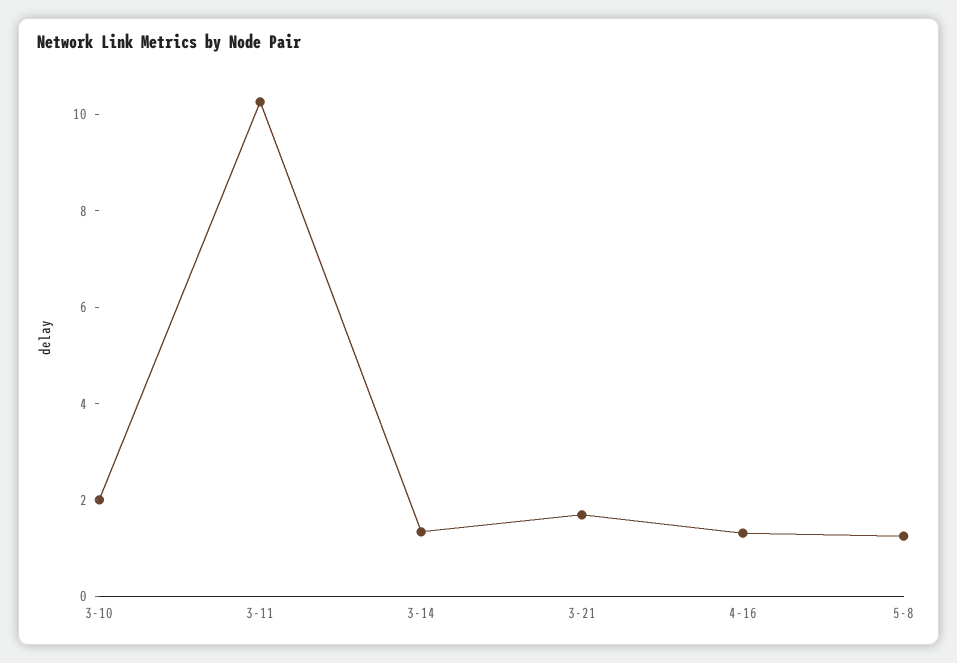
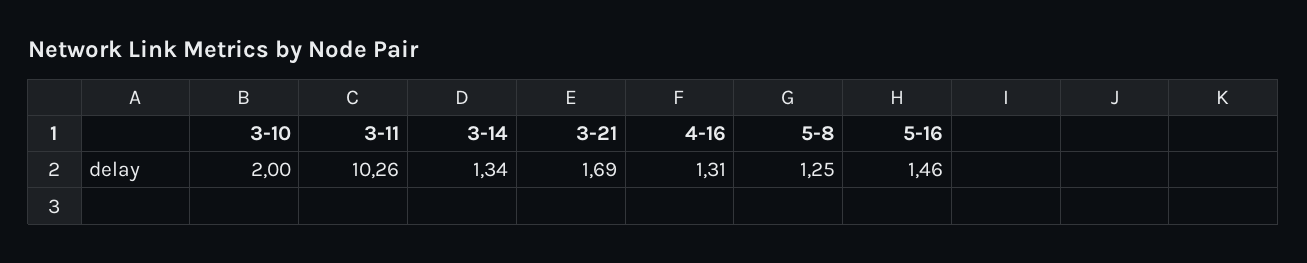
5-16: none -> 1.46

